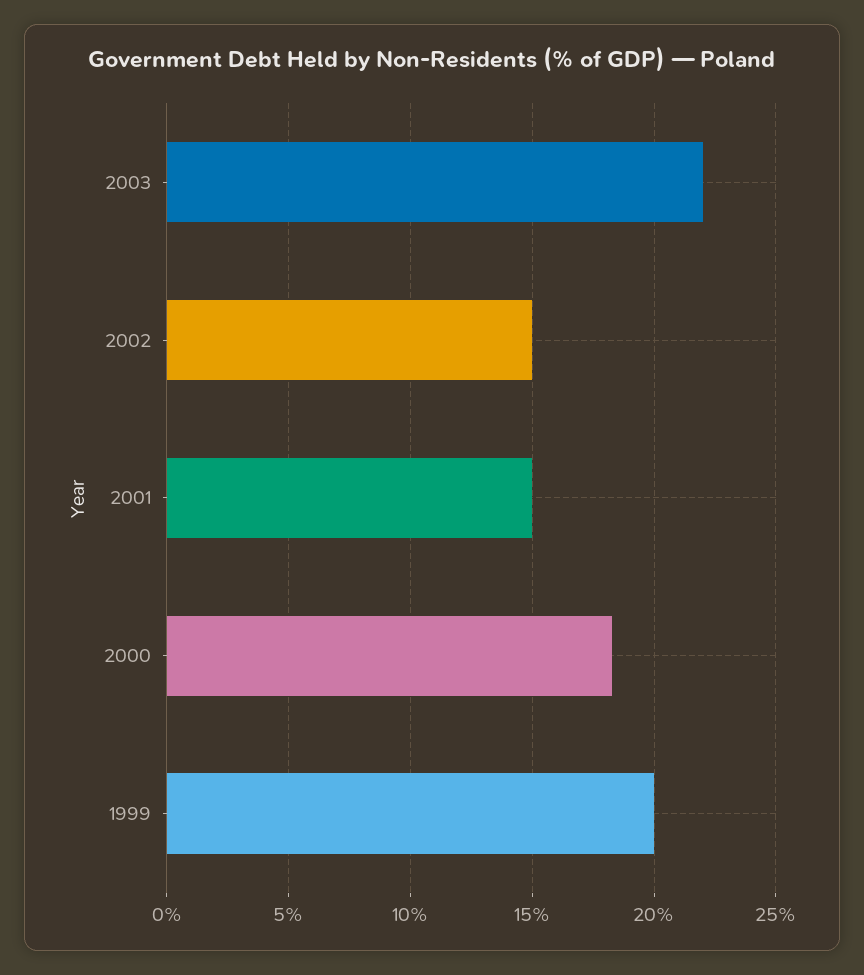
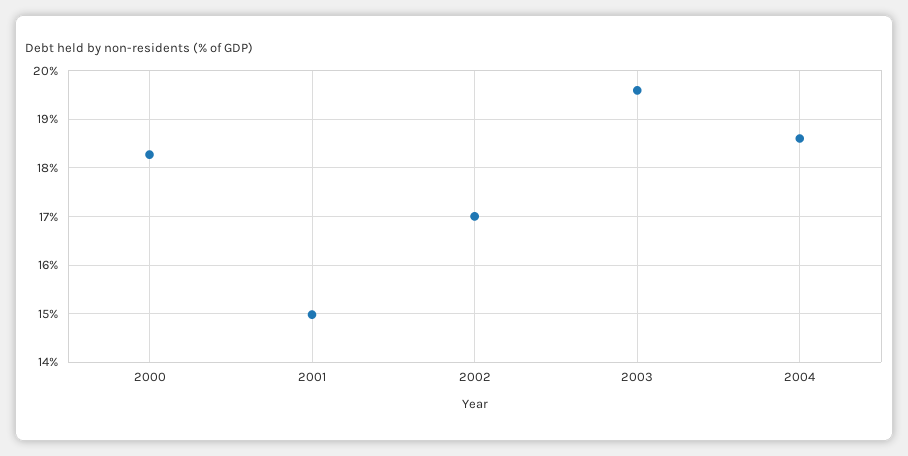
2003: 22 -> 19.6
2002: 15 -> 17
1999: 20 -> none
2004: none -> 18.6

